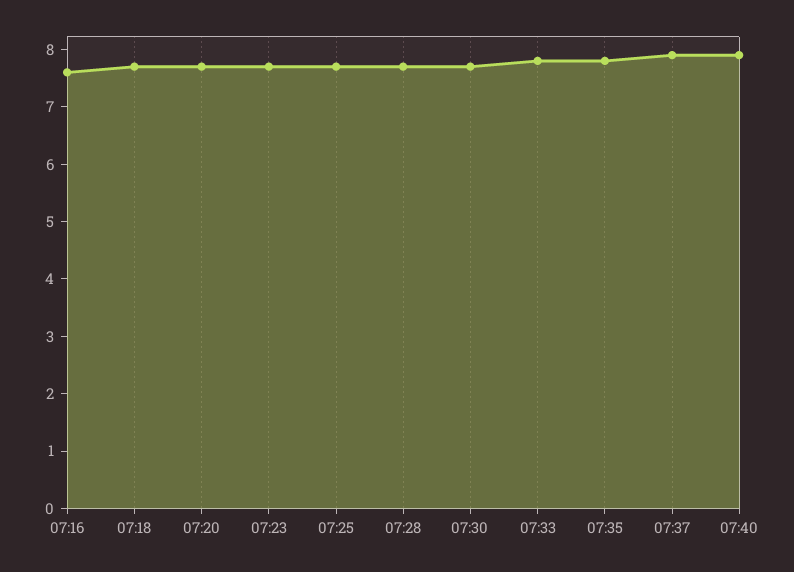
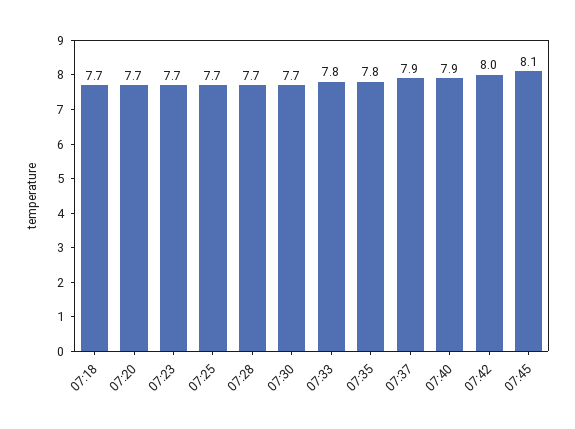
07:16: 7.5 -> none
07:42: none -> 8
07:45: none -> 8.1

